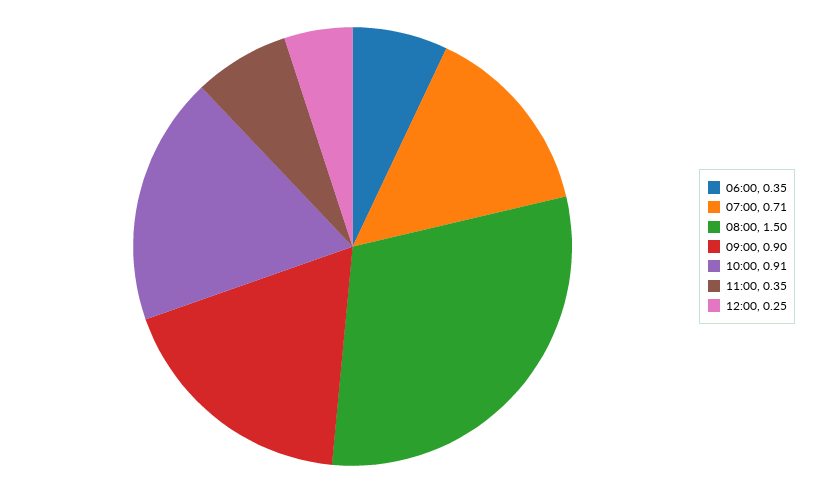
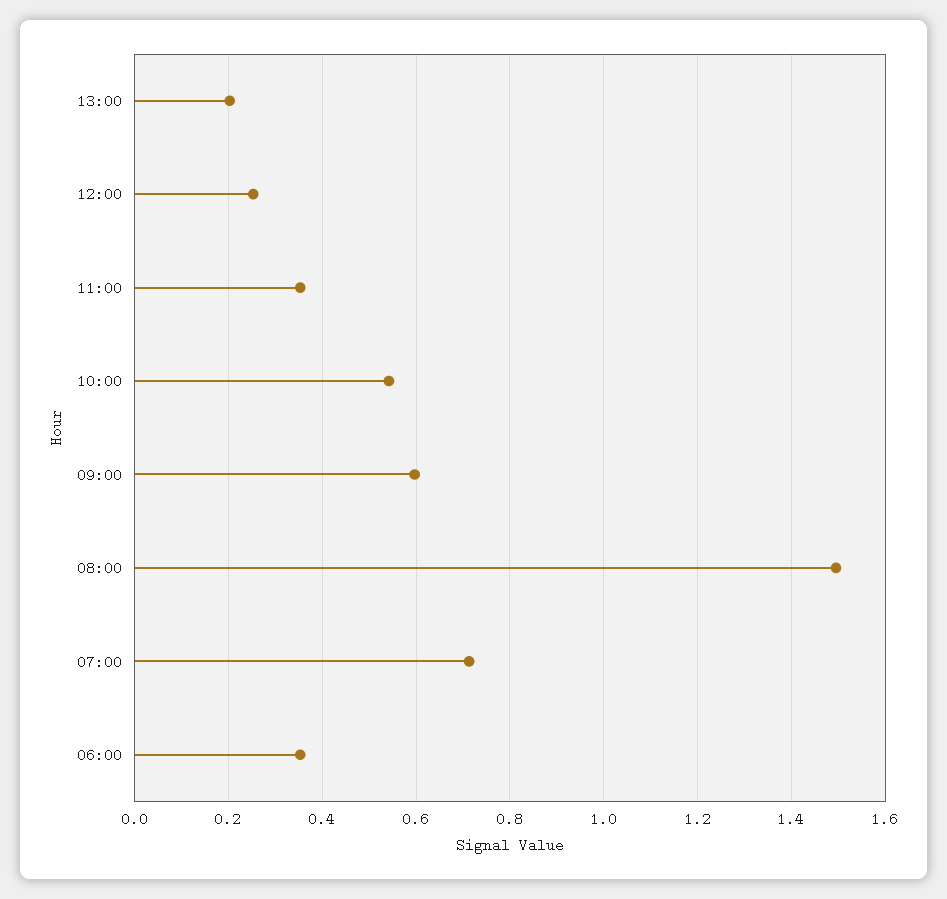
09:00: 0.9 -> 0.6
10:00: 0.91 -> 0.54
13:00: none -> 0.2

